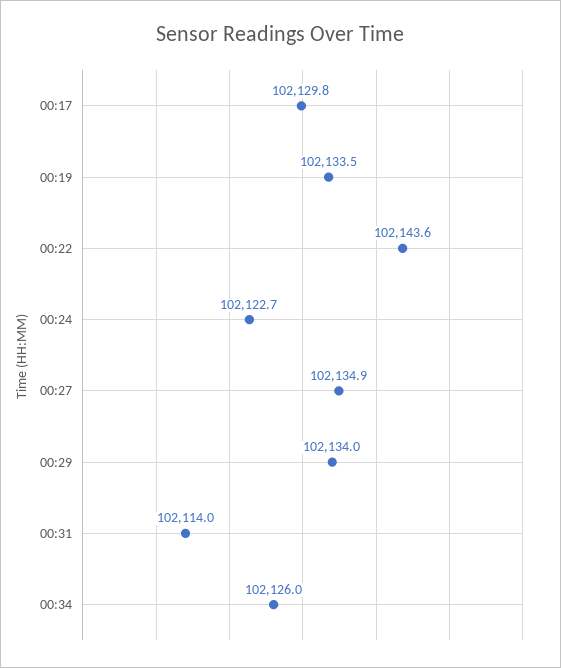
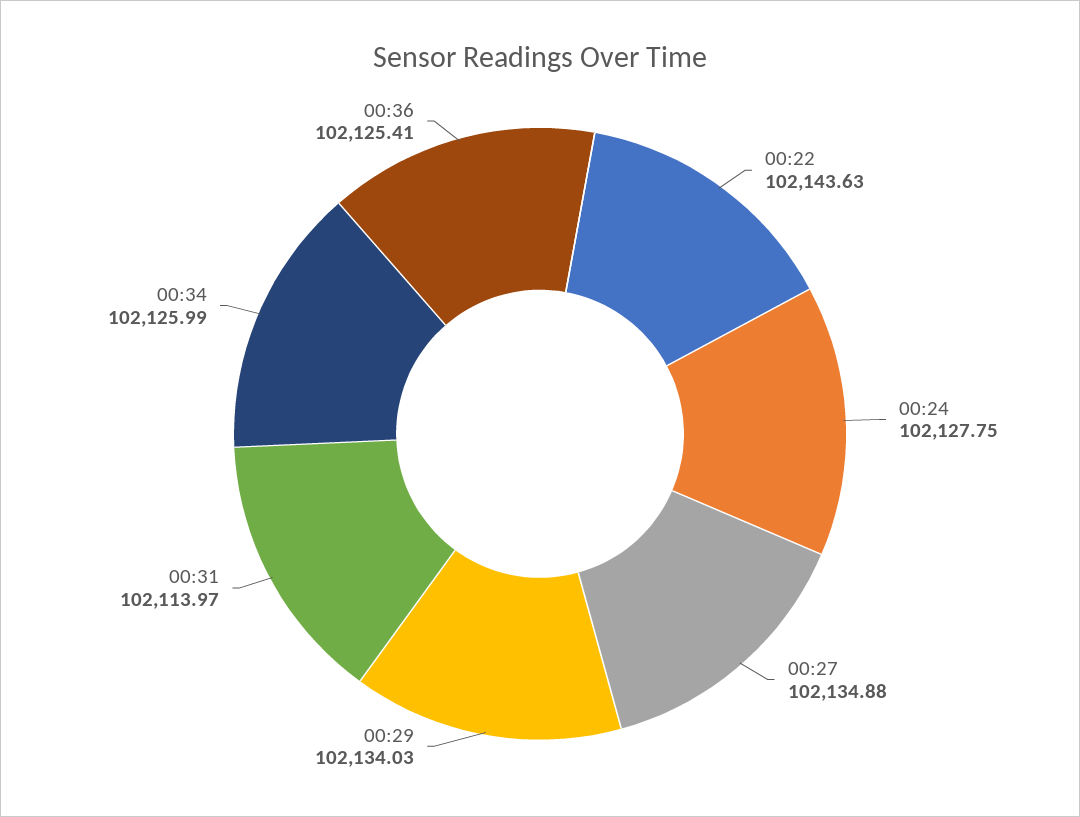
00:17: 102129.8 -> none
00:19: 102133.5 -> none
00:24: 102122.7 -> 102127.75
00:36: none -> 102125.41

